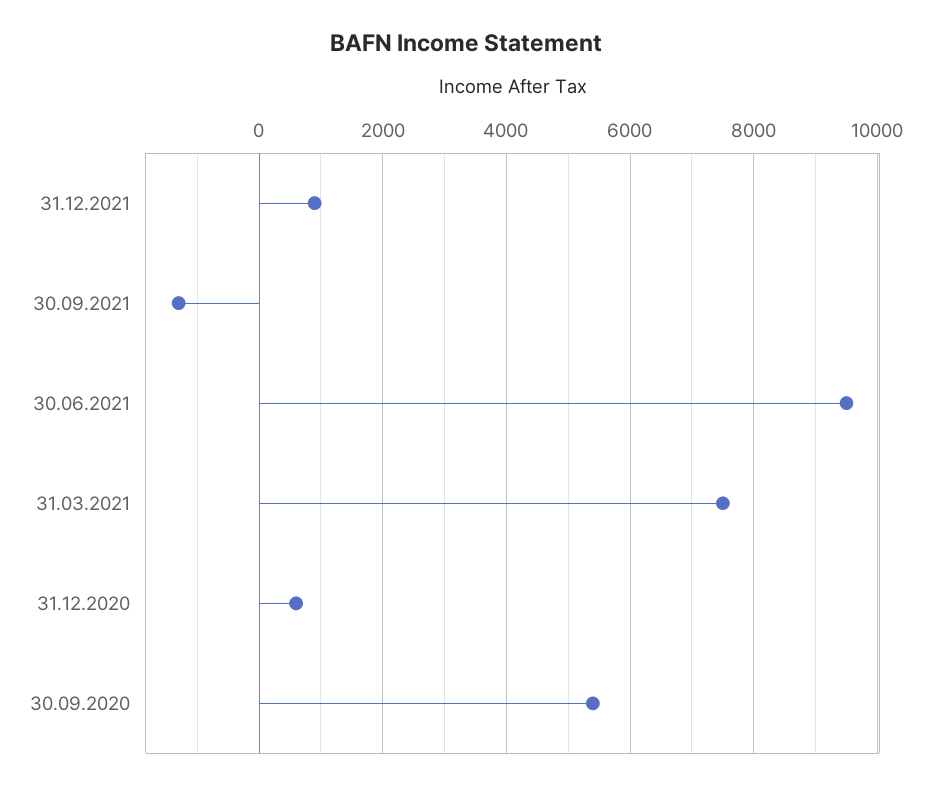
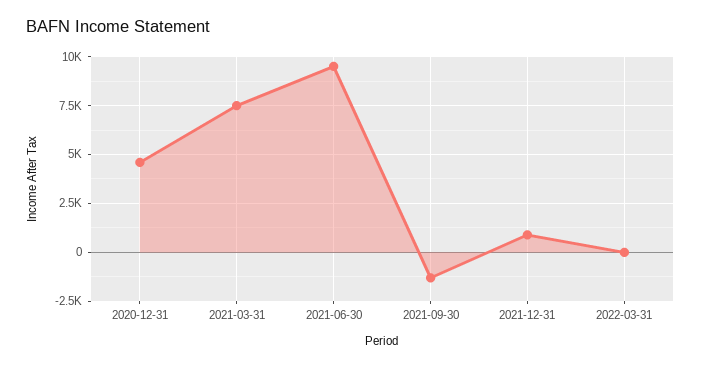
31.12.2020: 600 -> 4500
30.09.2020: 5400 -> none
2022-03-31: none -> 0

